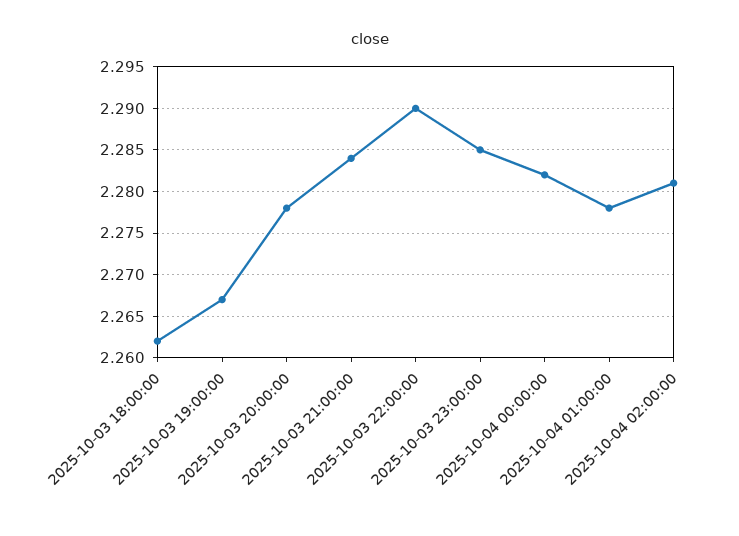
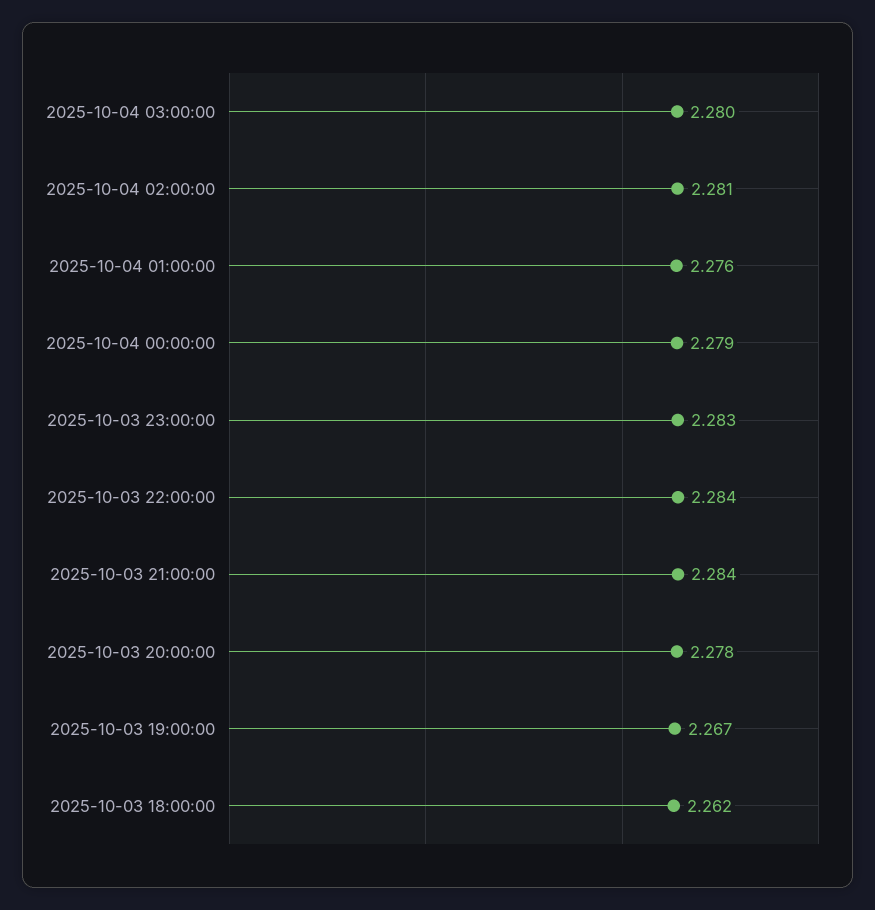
2025-10-03 22:00:00: 2.29 -> 2.284
2025-10-03 23:00:00: 2.285 -> 2.283
2025-10-04 00:00:00: 2.282 -> 2.279
2025-10-04 01:00:00: 2.278 -> 2.276
2025-10-04 03:00:00: none -> 2.28

